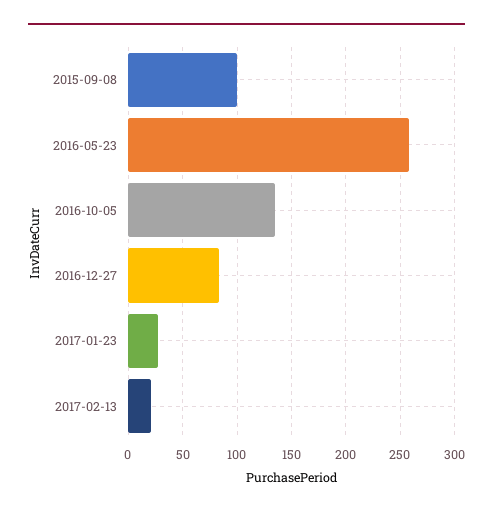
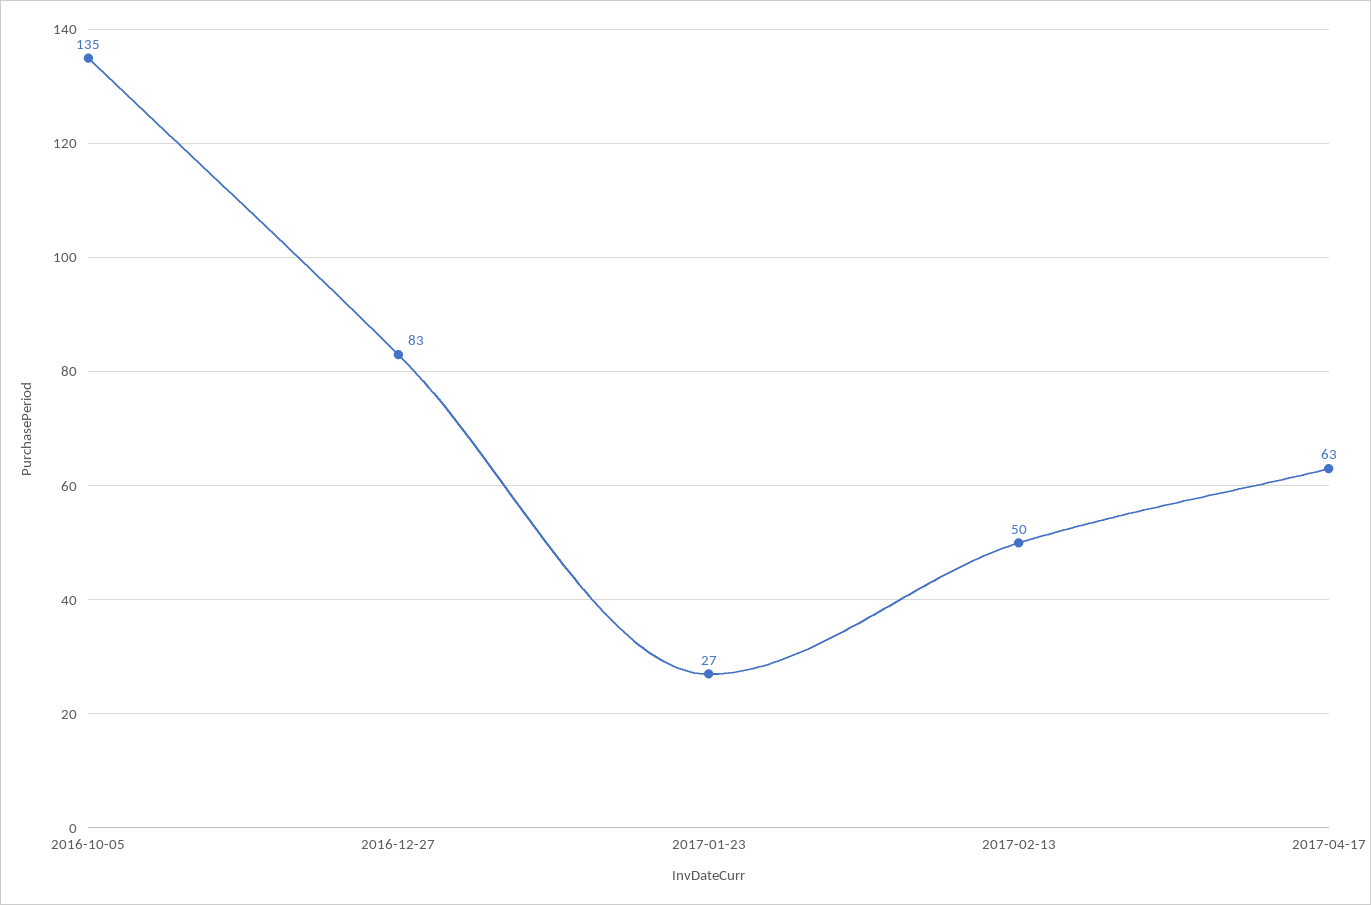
2015-09-08: 100 -> none
2016-05-23: 260 -> none
2017-02-13: 20 -> 50
2017-04-17: none -> 63

